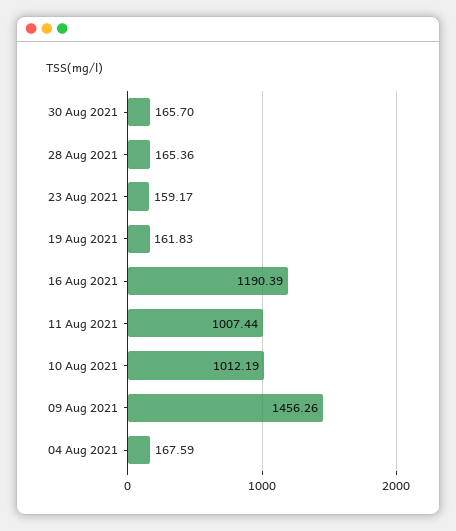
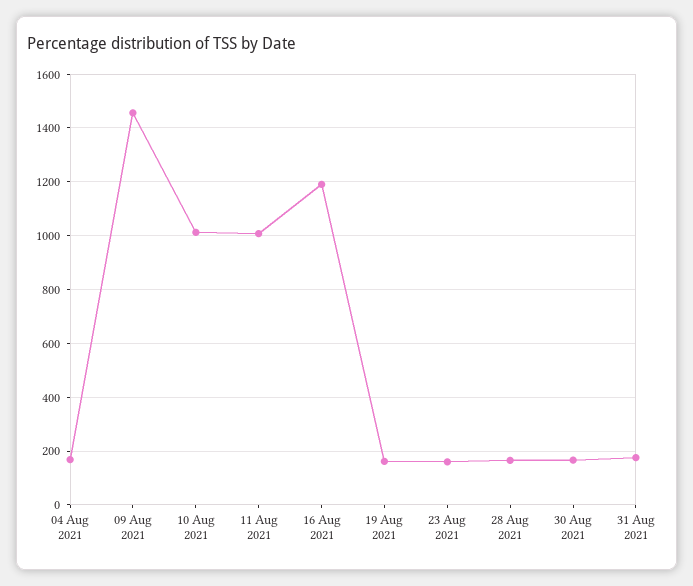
31 Aug 2021: none -> 175

